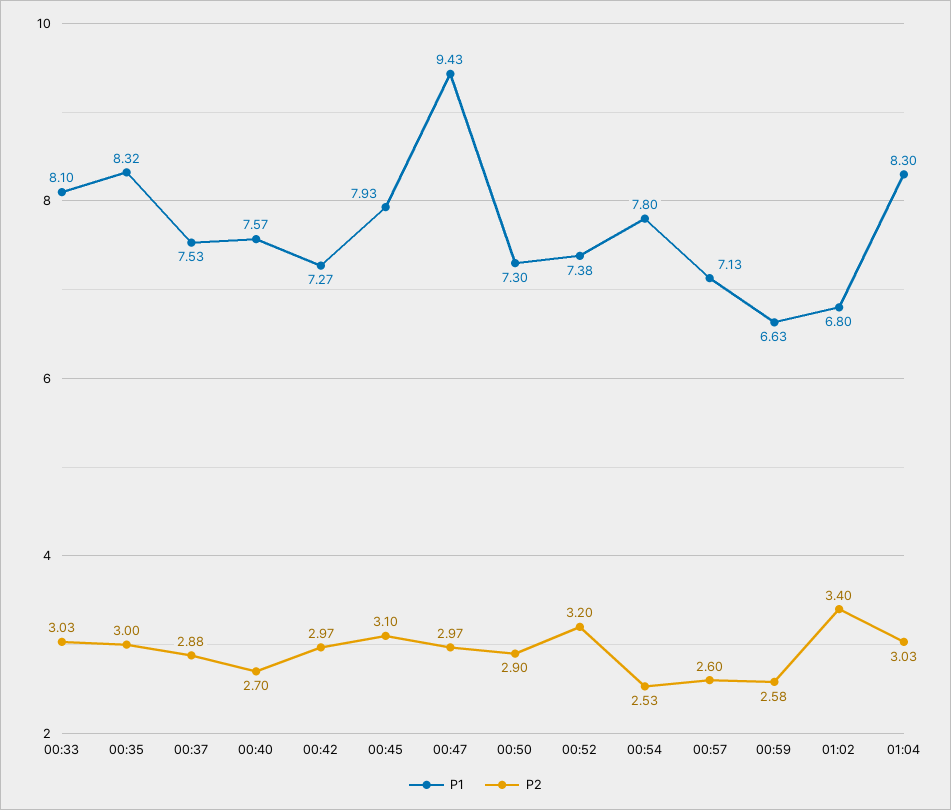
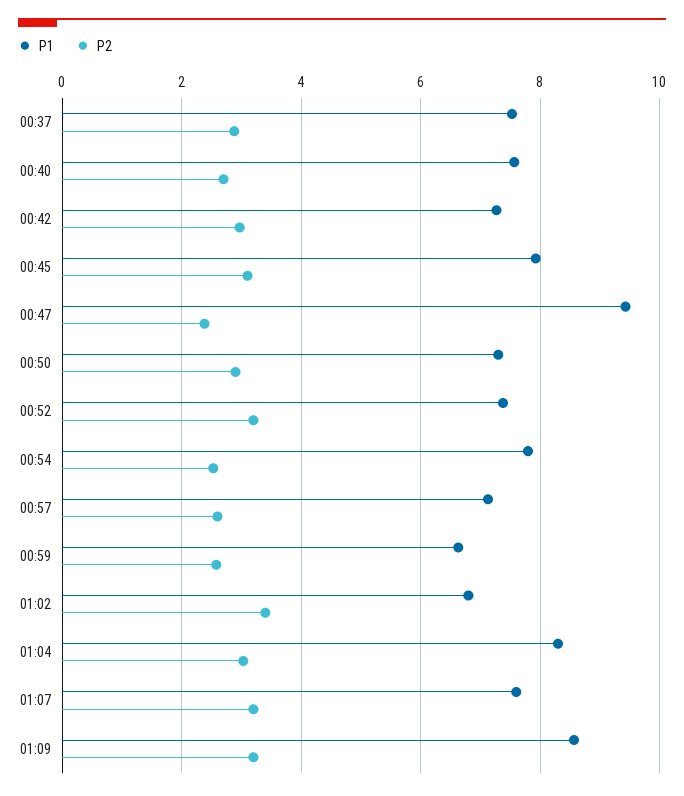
P1, 00:33: 8.1 -> none
P2, 00:33: 3.03 -> none
P1, 00:35: 8.32 -> none
P2, 00:35: 3 -> none
P2, 00:47: 2.97 -> 2.4
P1, 01:07: none -> 7.6
P2, 01:07: none -> 3.2
P1, 01:09: none -> 8.6
P2, 01:09: none -> 3.2

